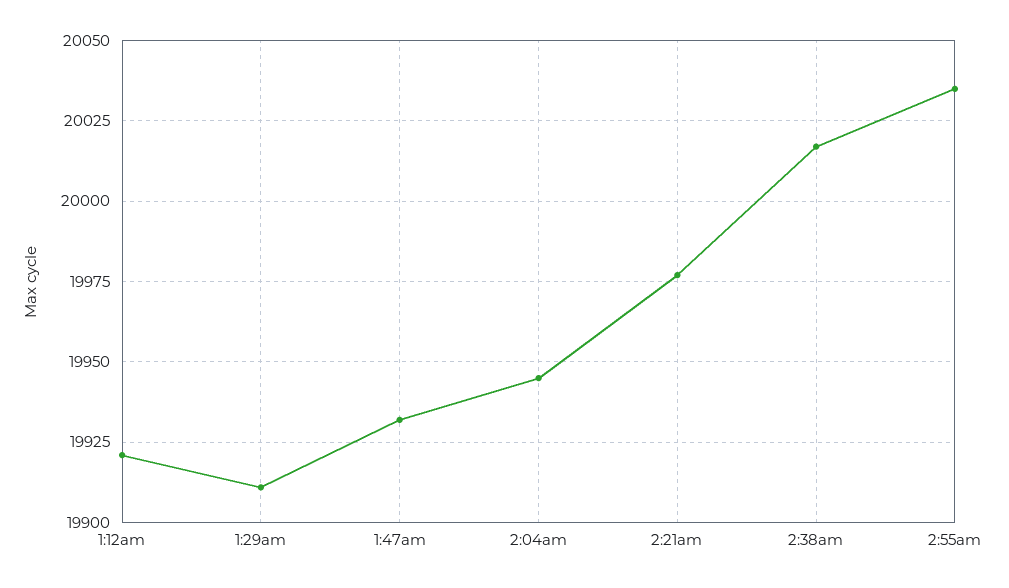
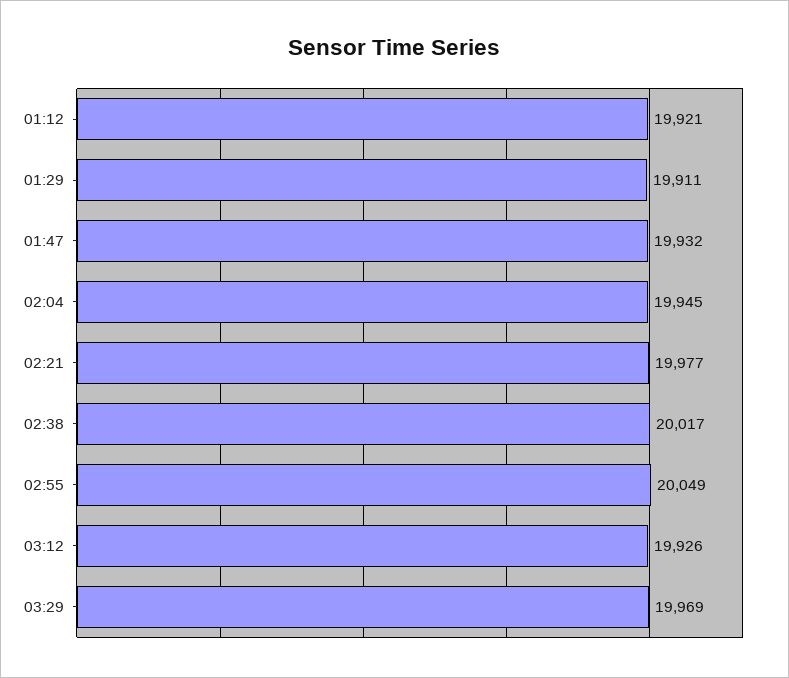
2:55am: 20035 -> 20049
03:12: none -> 19926
03:29: none -> 19969

